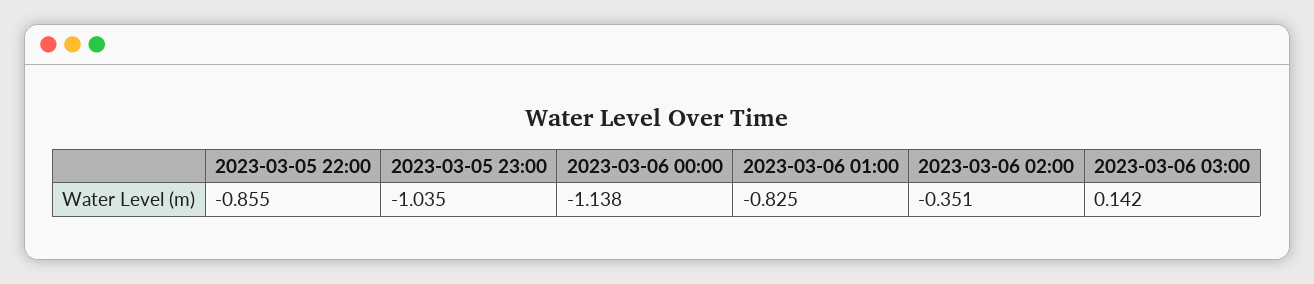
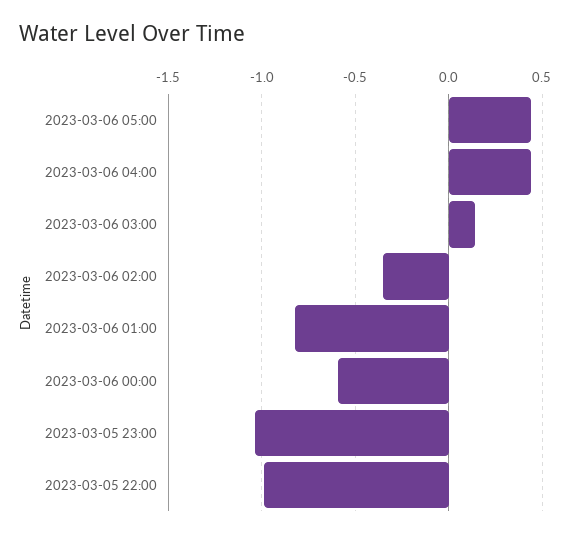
2023-03-05 22:00: -0.855 -> -1
2023-03-06 00:00: -1.138 -> -0.6
2023-03-06 05:00: none -> 0.45
2023-03-06 04:00: none -> 0.45

